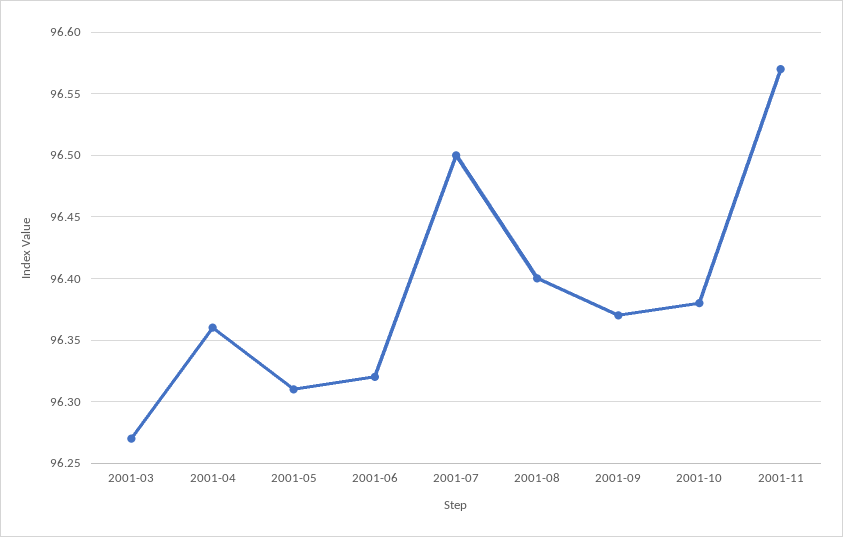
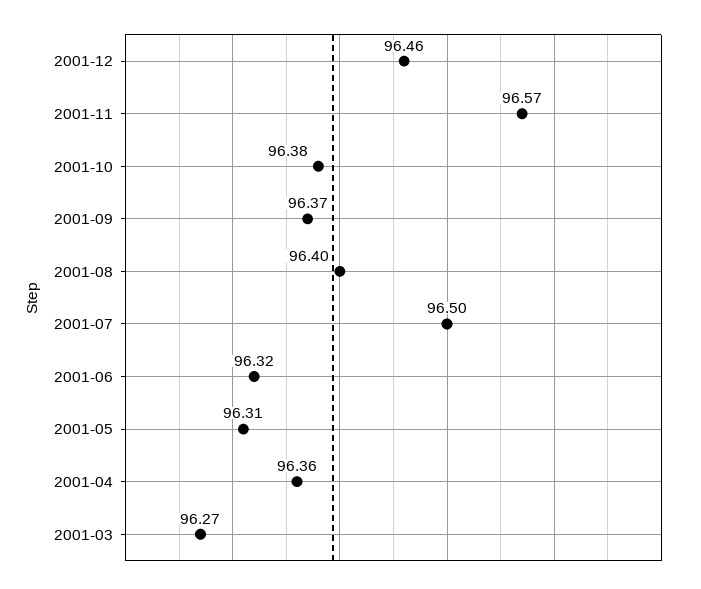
2001-12: none -> 96.46

